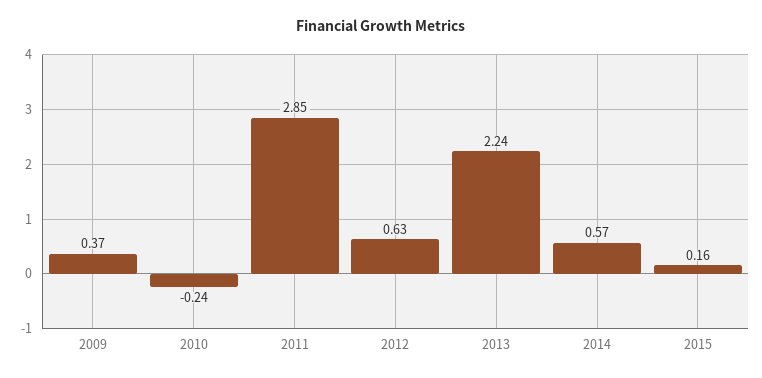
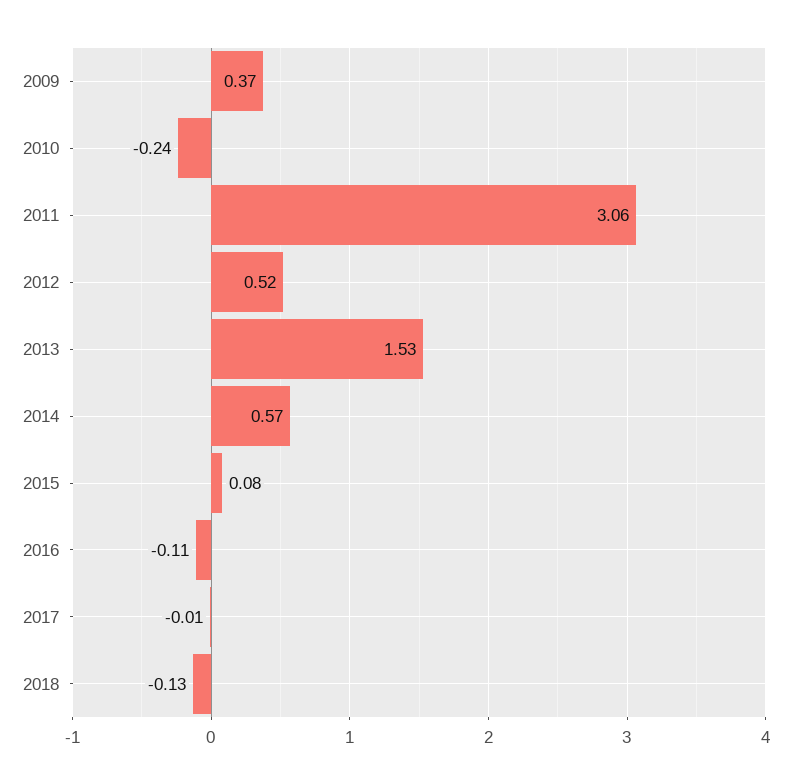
2011: 2.85 -> 3.06
2012: 0.63 -> 0.52
2013: 2.24 -> 1.53
2015: 0.16 -> 0.08
2016: none -> -0.11
2017: none -> -0.01
2018: none -> -0.13

